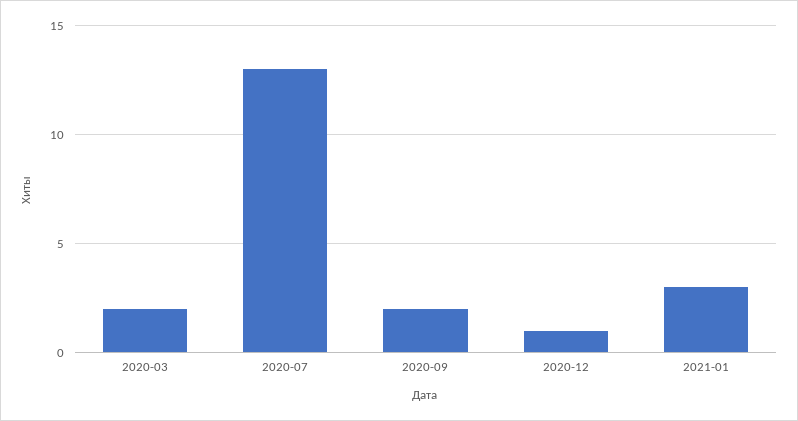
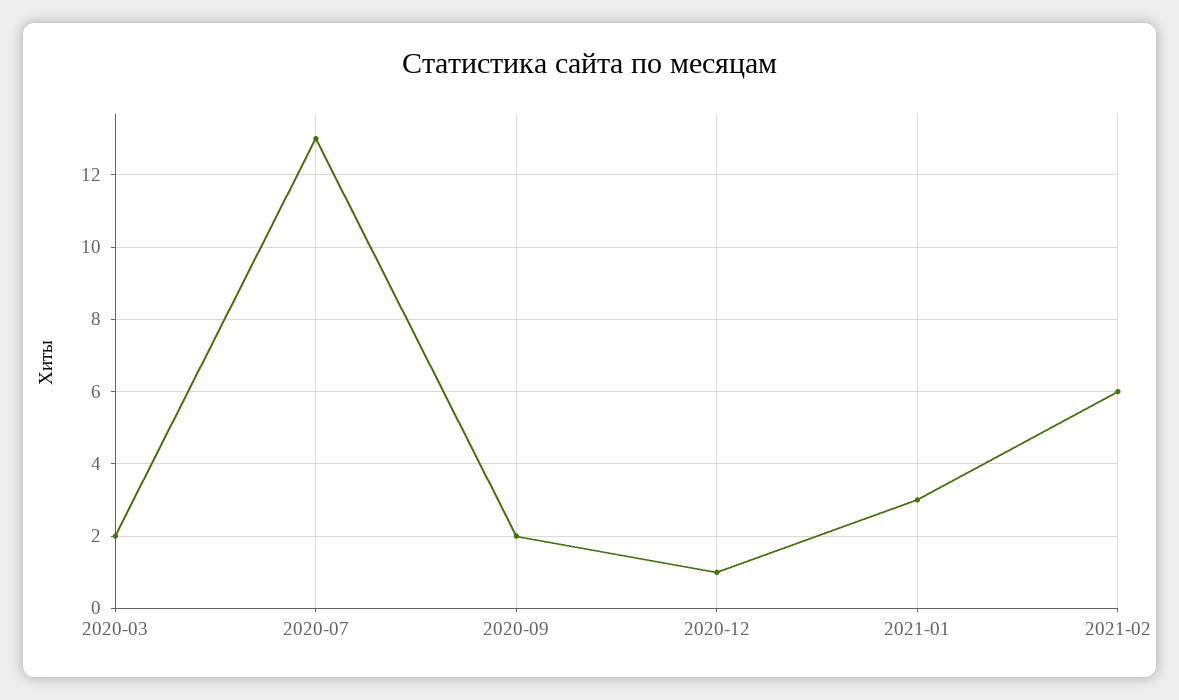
2021-02: none -> 6

